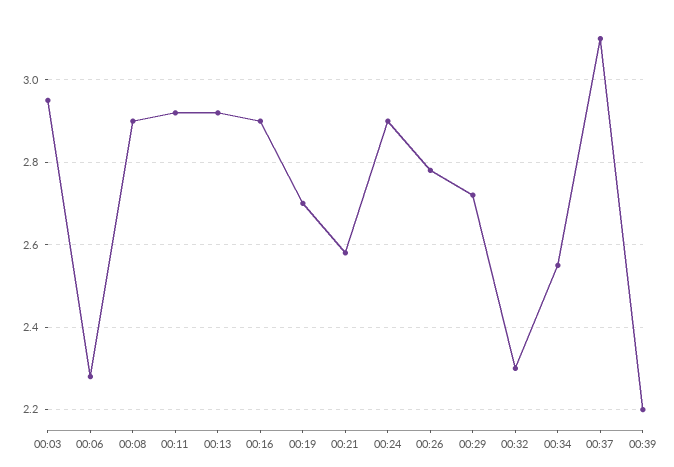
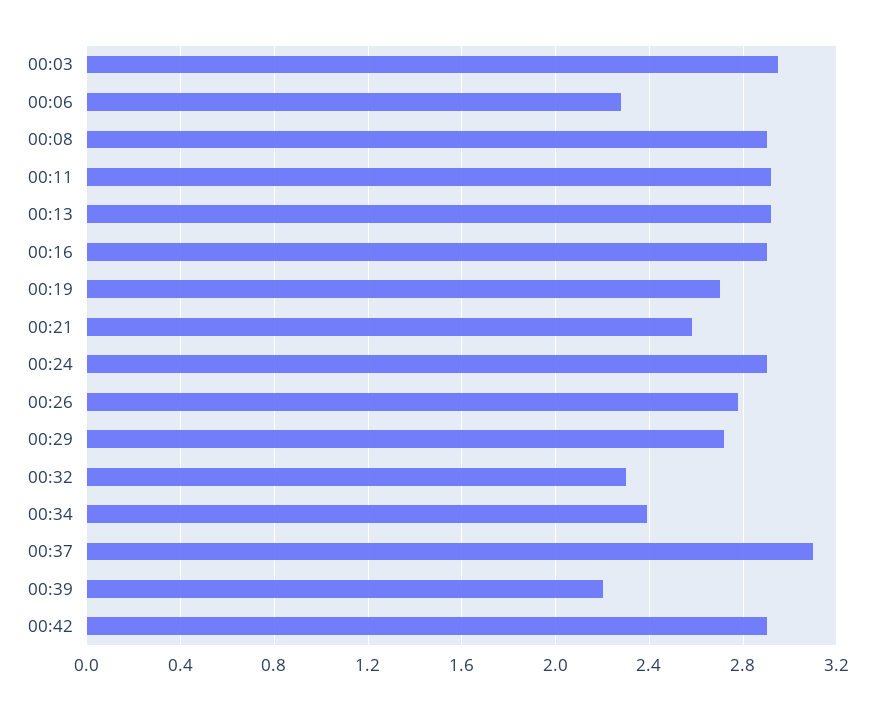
00:34: 2.55 -> 2.4
00:42: none -> 2.9

